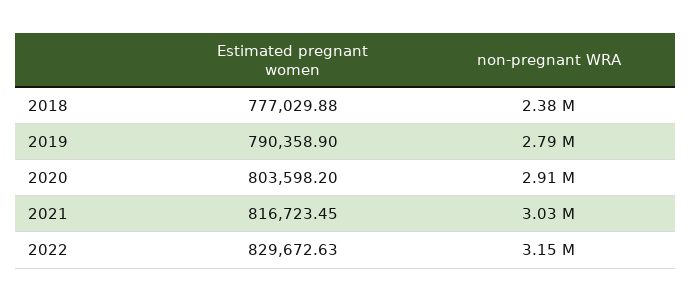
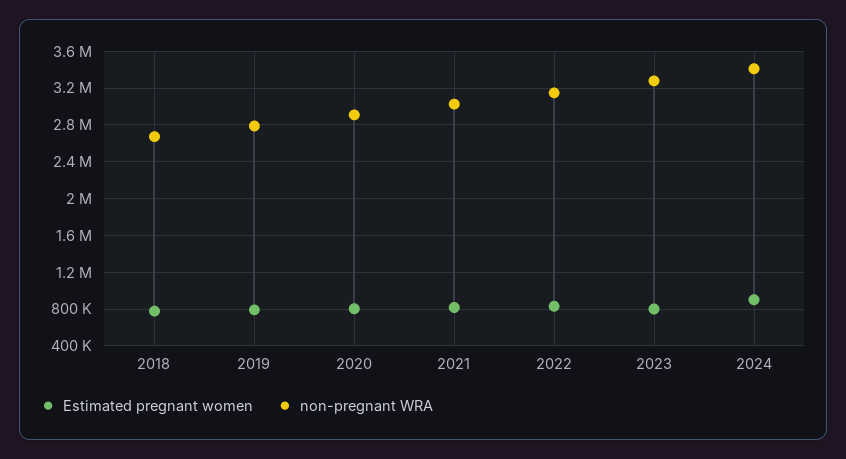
non-pregnant WRA, 2018: 2380000 -> 2700000
Estimated pregnant women, 2023: none -> 800000
non-pregnant WRA, 2023: none -> 3300000
Estimated pregnant women, 2024: none -> 900000
non-pregnant WRA, 2024: none -> 3400000

